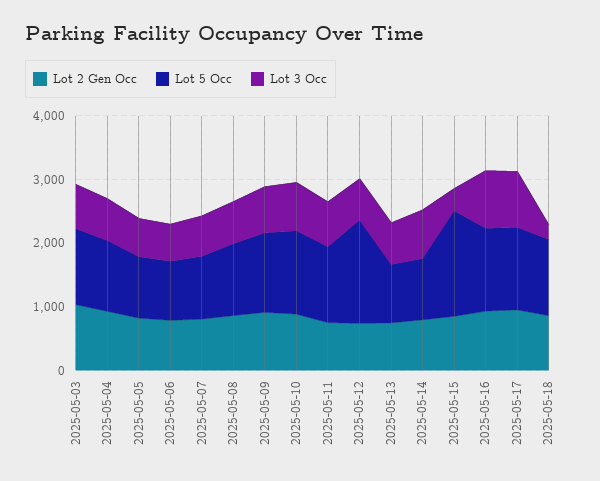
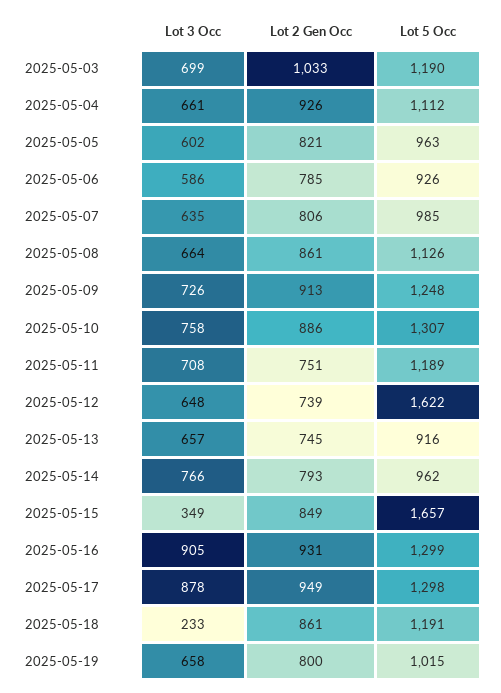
Lot 3 Occ, 2025-05-19: none -> 658
Lot 2 Gen Occ, 2025-05-19: none -> 800
Lot 5 Occ, 2025-05-19: none -> 1015

